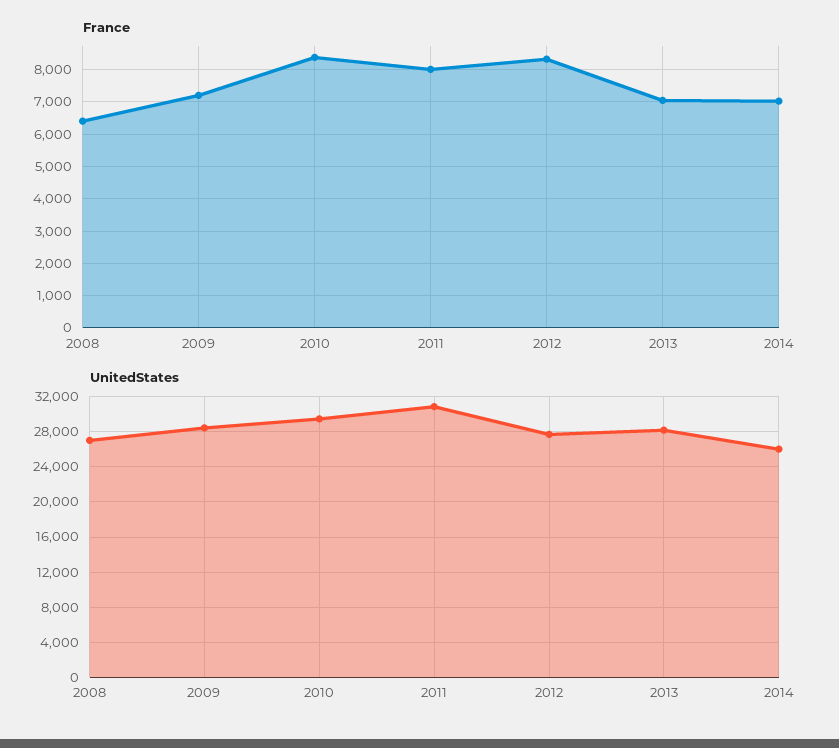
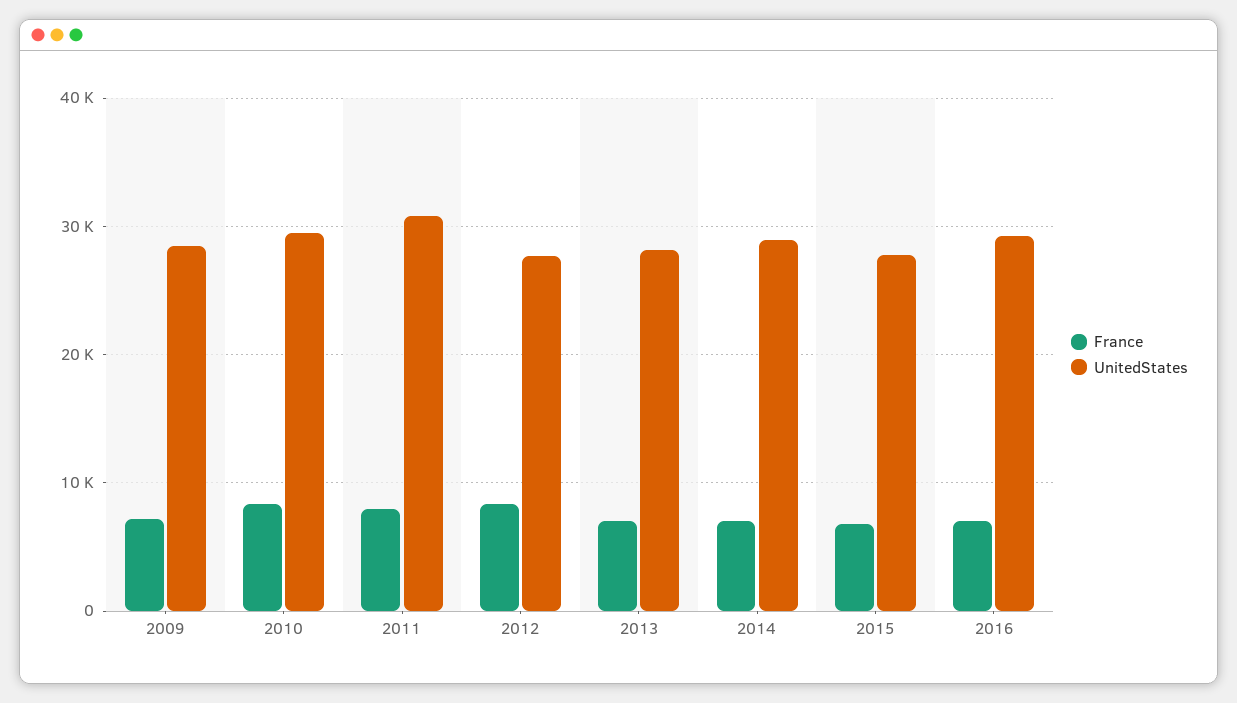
France, 2008: 6400 -> none
UnitedStates, 2008: 27000 -> none
UnitedStates, 2014: 26000 -> 29000
France, 2015: none -> 7000
UnitedStates, 2015: none -> 28000
France, 2016: none -> 7000
UnitedStates, 2016: none -> 29000

